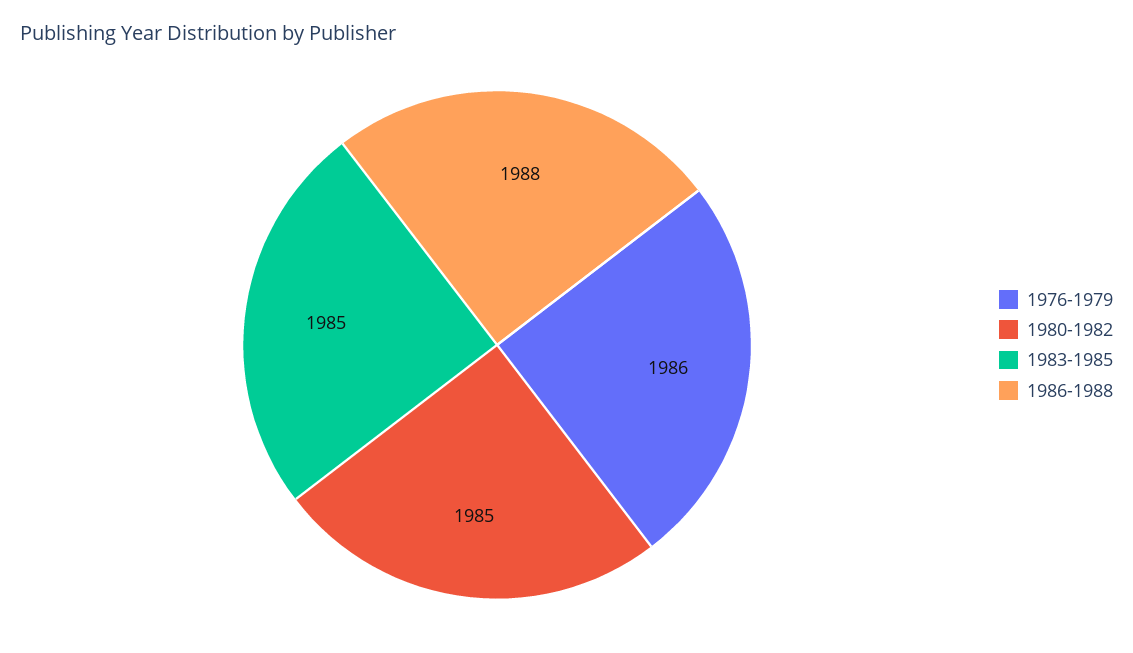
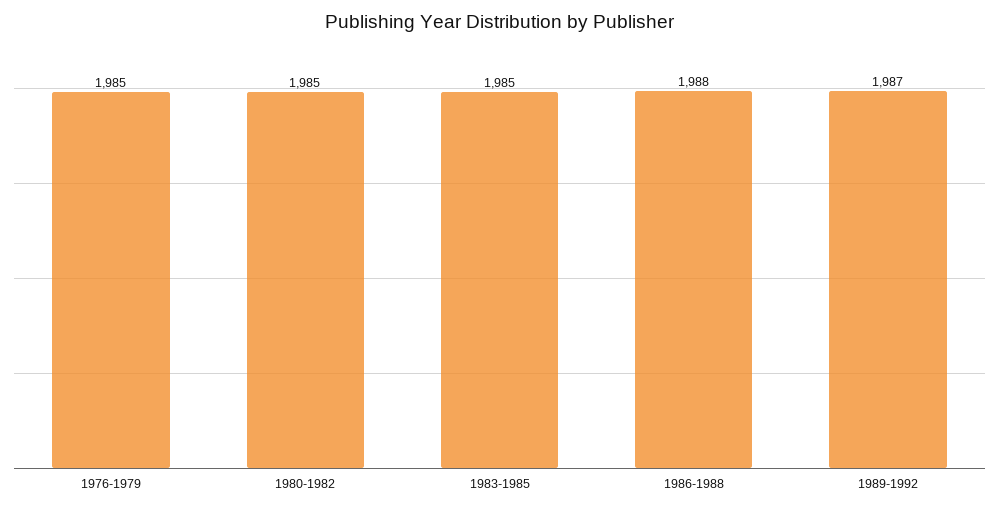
1976-1979: 1986 -> 1985
1989-1992: none -> 1987

